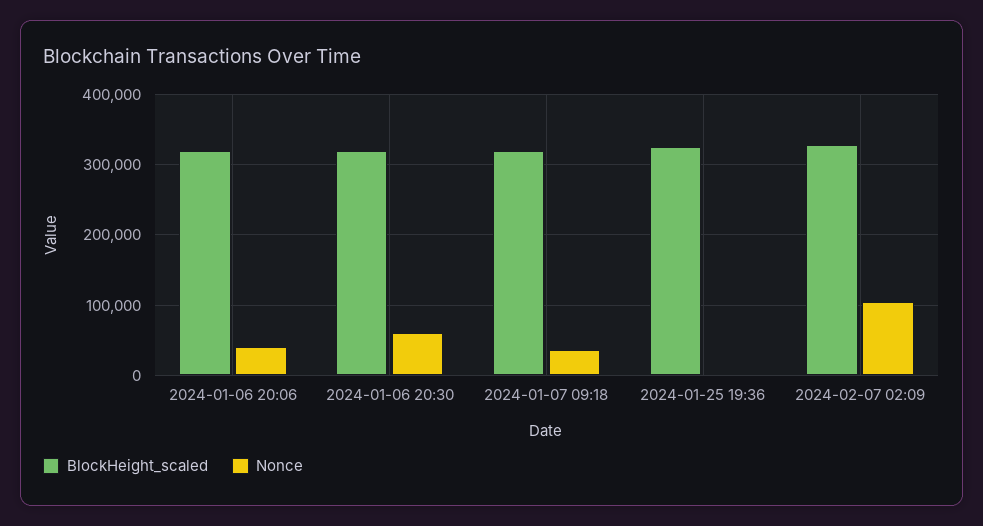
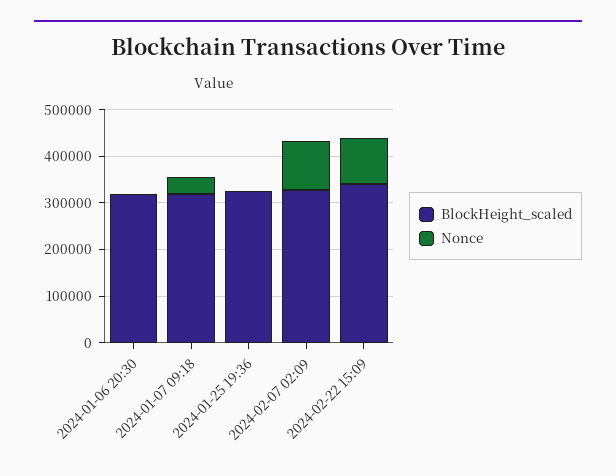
BlockHeight_scaled, 2024-01-06 20:06: 320000 -> none
Nonce, 2024-01-06 20:06: 40000 -> none
Nonce, 2024-01-06 20:30: 60000 -> 0
BlockHeight_scaled, 2024-02-22 15:09: none -> 340000
Nonce, 2024-02-22 15:09: none -> 100000

